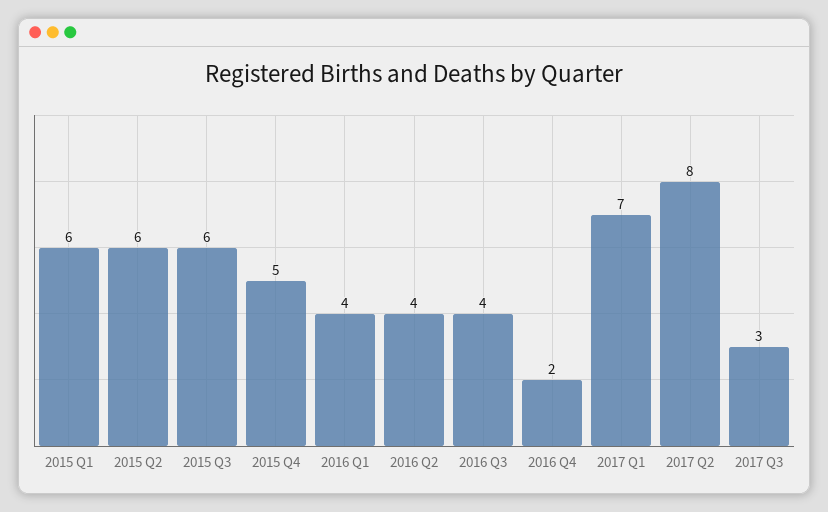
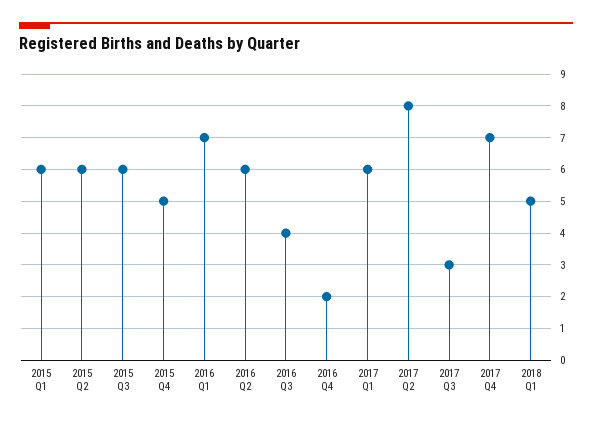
2016 Q1: 4 -> 7
2016 Q2: 4 -> 6
2017 Q1: 7 -> 6
2017 Q4: none -> 7
2018 Q1: none -> 5

